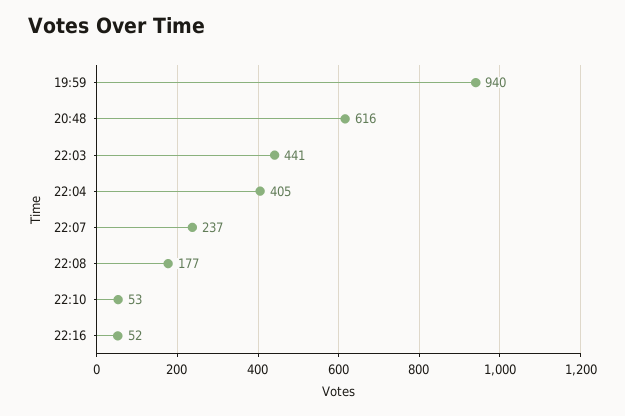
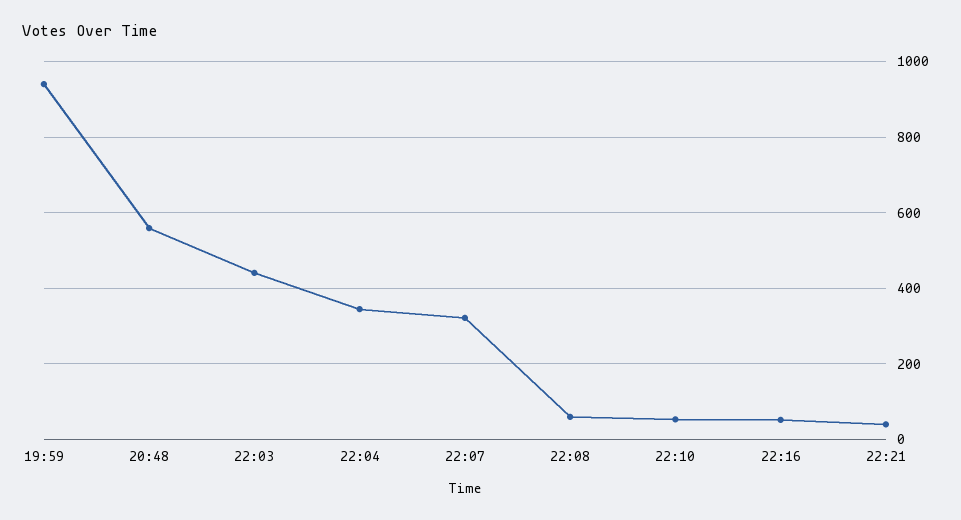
20:48: 616 -> 560
22:04: 405 -> 340
22:07: 237 -> 320
22:08: 177 -> 60
22:21: none -> 40

